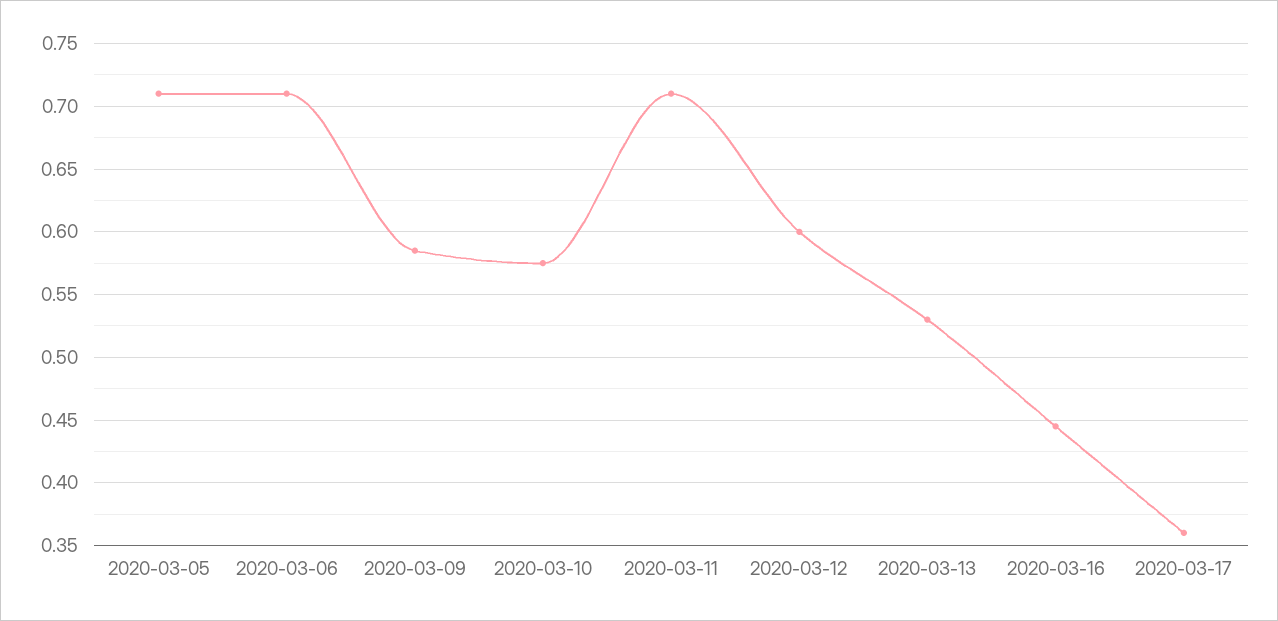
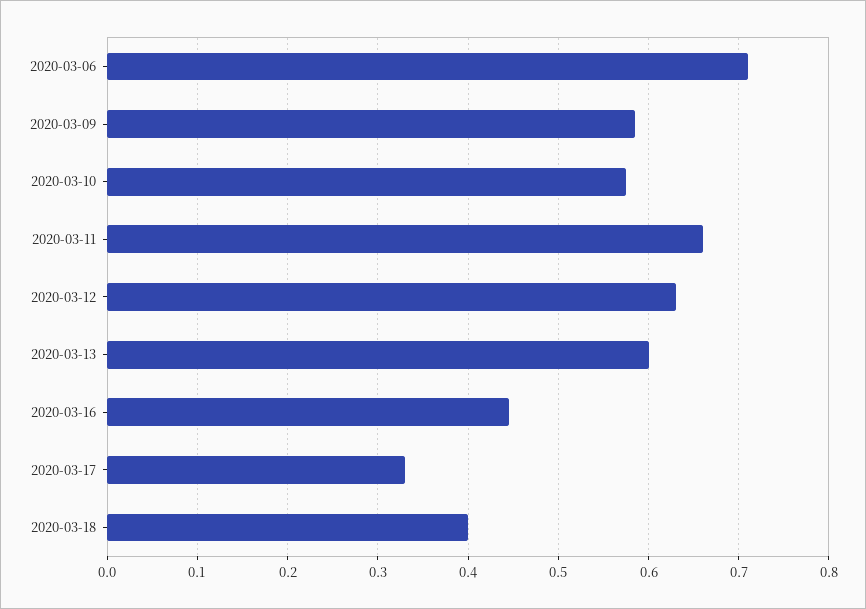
2020-03-05: 0.71 -> none
2020-03-11: 0.71 -> 0.66
2020-03-12: 0.6 -> 0.63
2020-03-13: 0.53 -> 0.6
2020-03-17: 0.36 -> 0.33
2020-03-18: none -> 0.4

